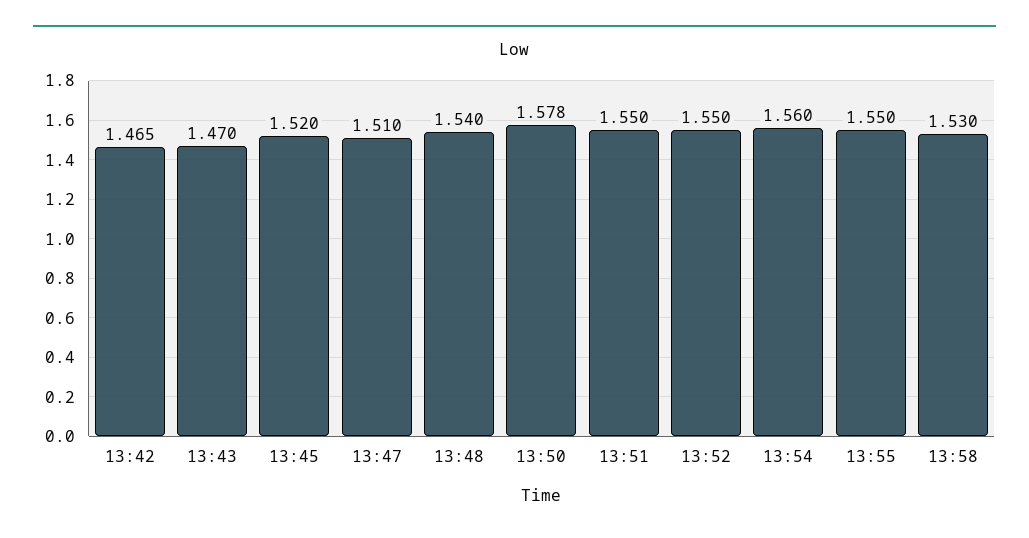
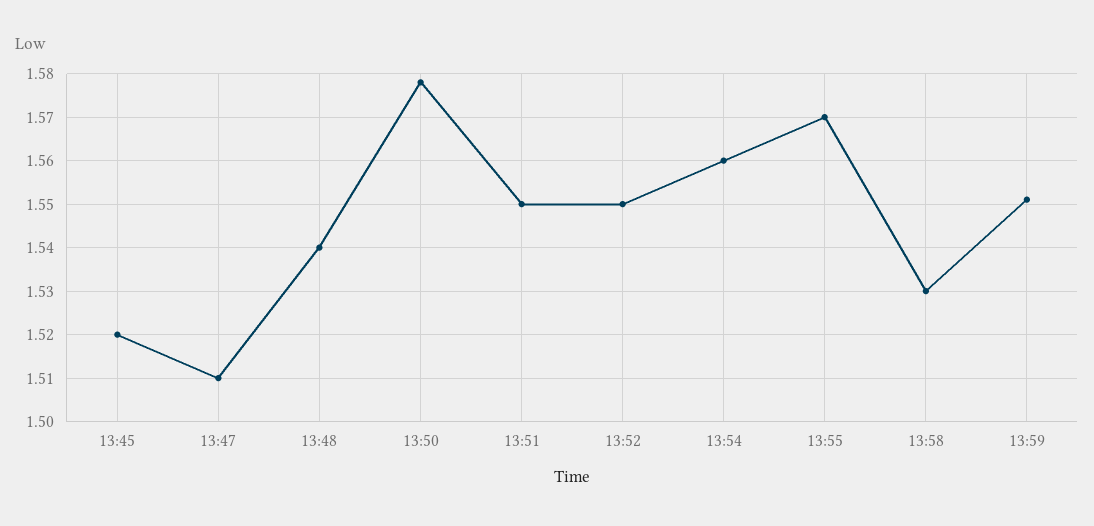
13:42: 1.465 -> none
13:43: 1.47 -> none
13:55: 1.55 -> 1.57
13:59: none -> 1.55

